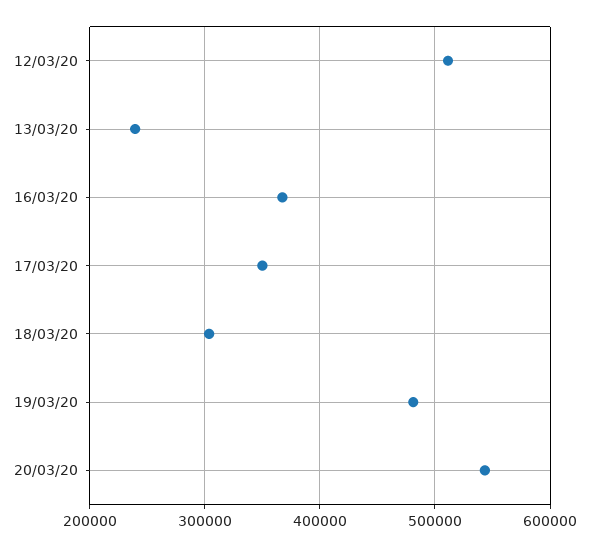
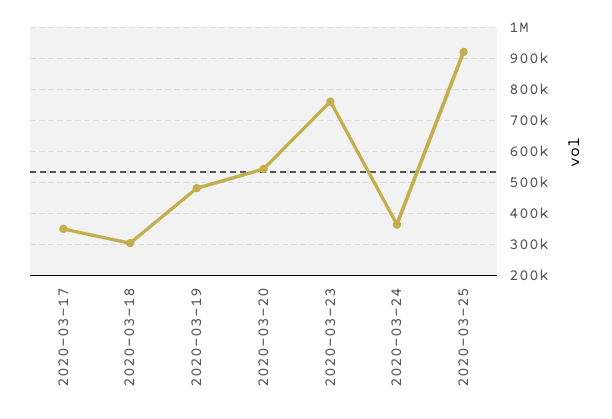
12/03/20: 510000 -> none
13/03/20: 240000 -> none
16/03/20: 370000 -> none
2020-03-23: none -> 760000
2020-03-24: none -> 360000
2020-03-25: none -> 920000

